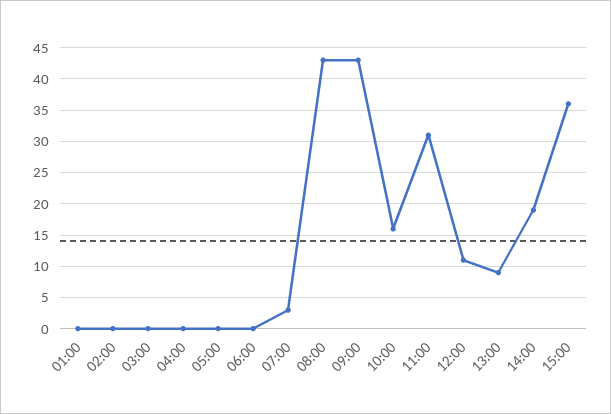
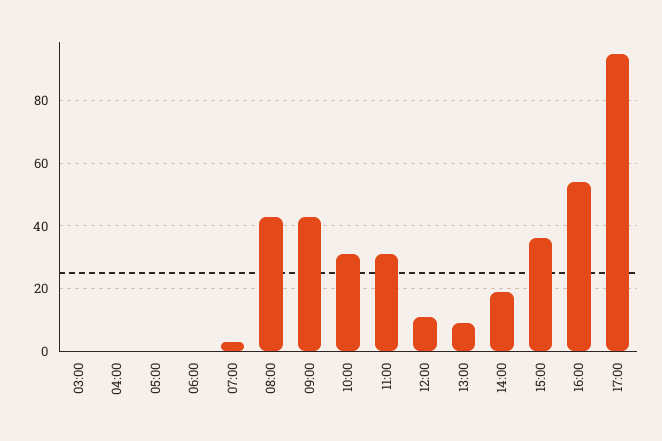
01:00: 0 -> none
02:00: 0 -> none
10:00: 16 -> 30
16:00: none -> 55
17:00: none -> 95

